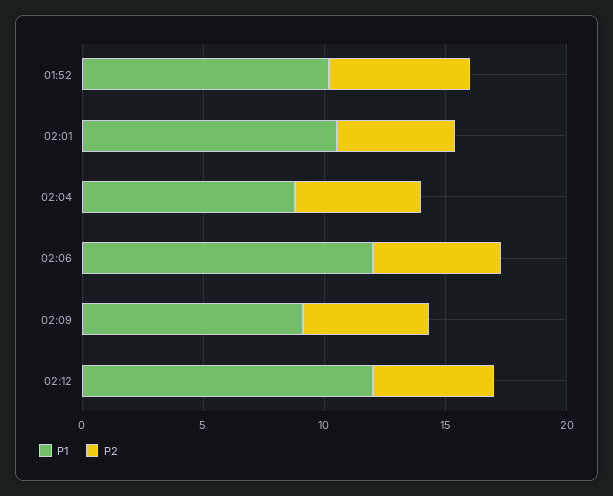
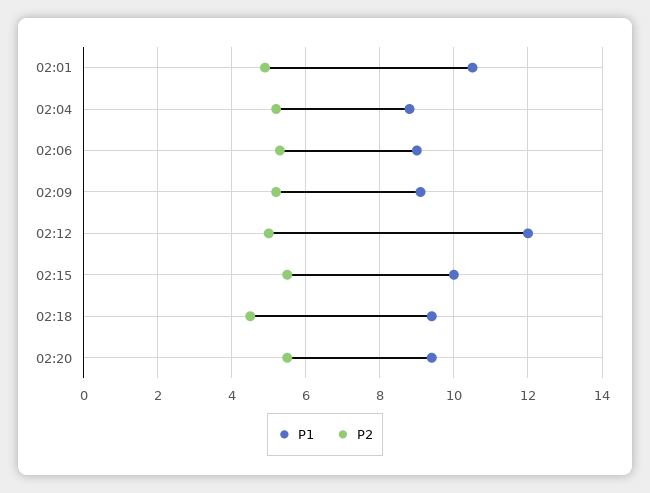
P1, 01:52: 10 -> none
P2, 01:52: 6 -> none
P1, 02:06: 12 -> 9
P1, 02:15: none -> 10
P2, 02:15: none -> 5.5
P1, 02:18: none -> 9.5
P2, 02:18: none -> 4.5
P1, 02:20: none -> 9.5
P2, 02:20: none -> 5.5

